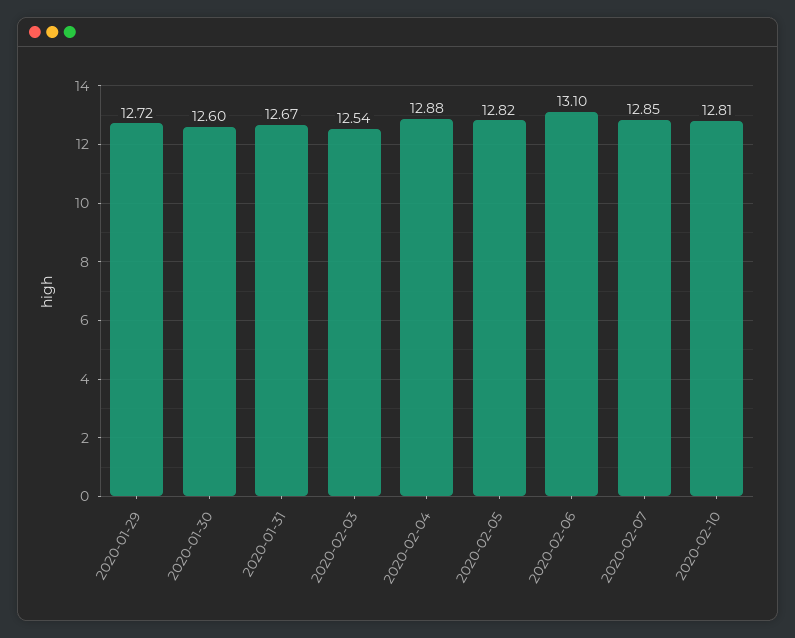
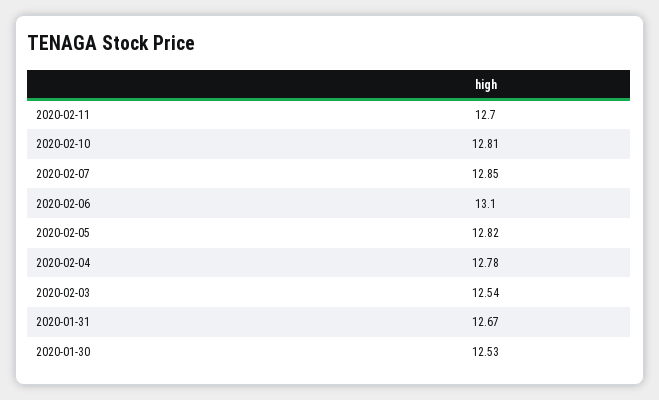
2020-01-29: 12.72 -> none
2020-01-30: 12.6 -> 12.53
2020-02-04: 12.88 -> 12.78
2020-02-11: none -> 12.7

